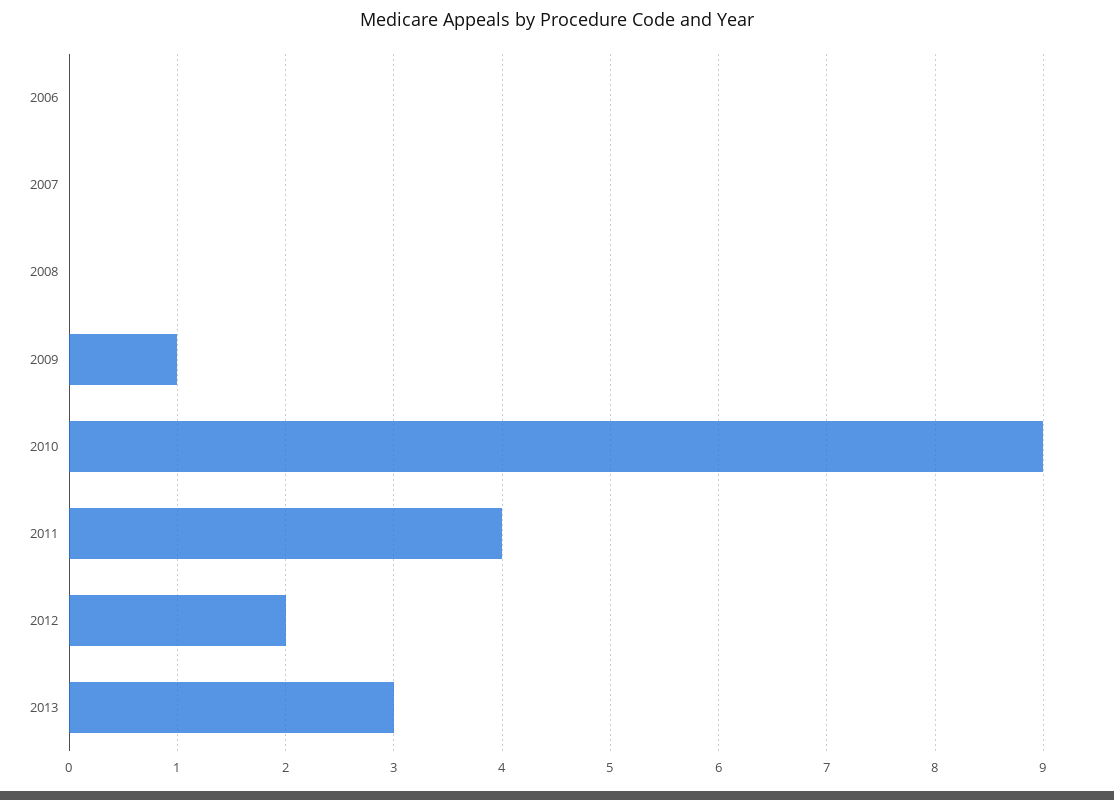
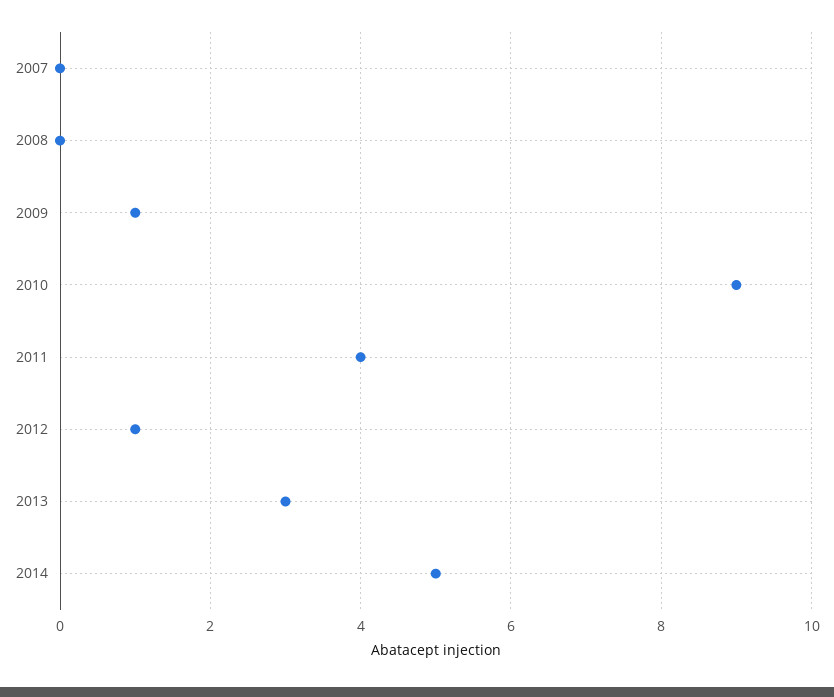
2006: 0 -> none
2012: 2 -> 1
2014: none -> 5

